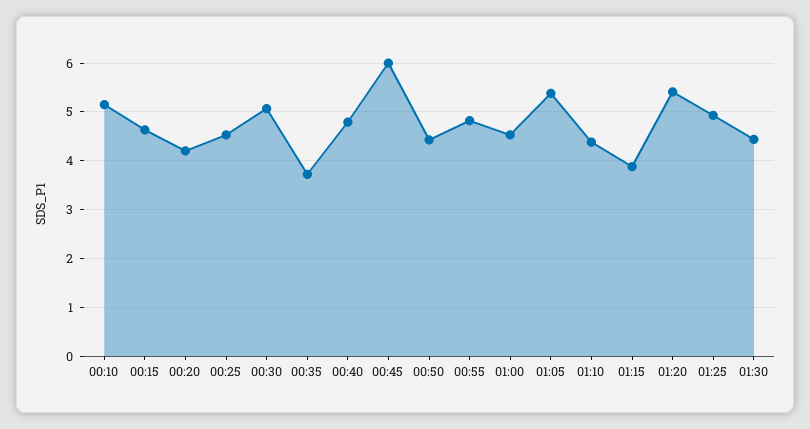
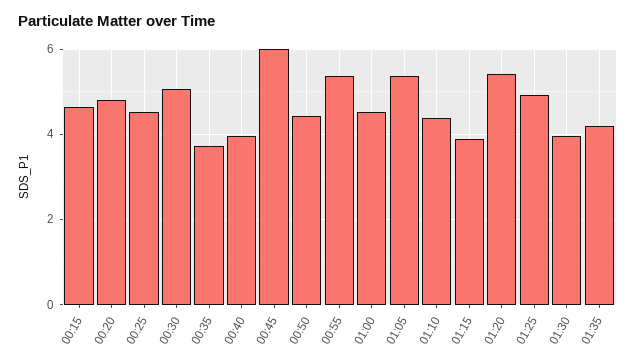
00:10: 5.2 -> none
00:20: 4.2 -> 4.8
00:40: 4.8 -> 4
00:55: 4.8 -> 5.4
01:30: 4.4 -> 4
01:35: none -> 4.2

